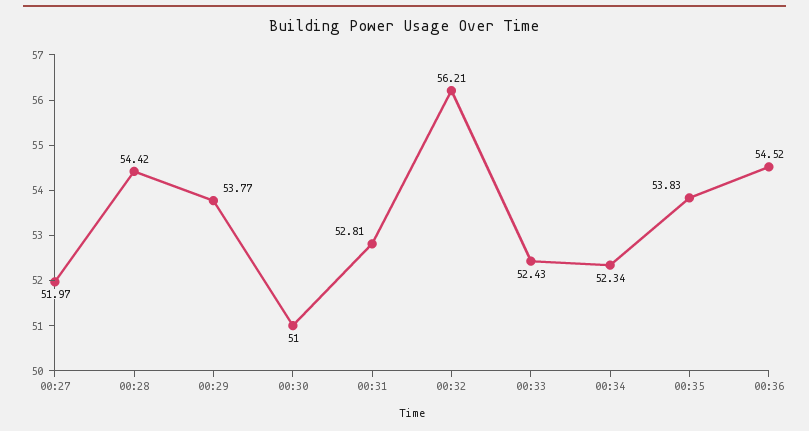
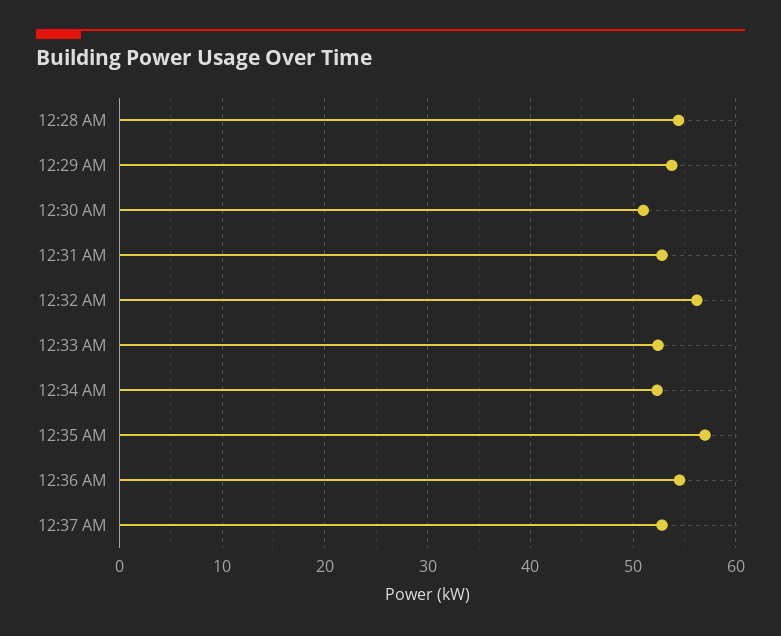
00:27: 51.97 -> none
00:35: 53.83 -> 57
12:37 AM: none -> 53

